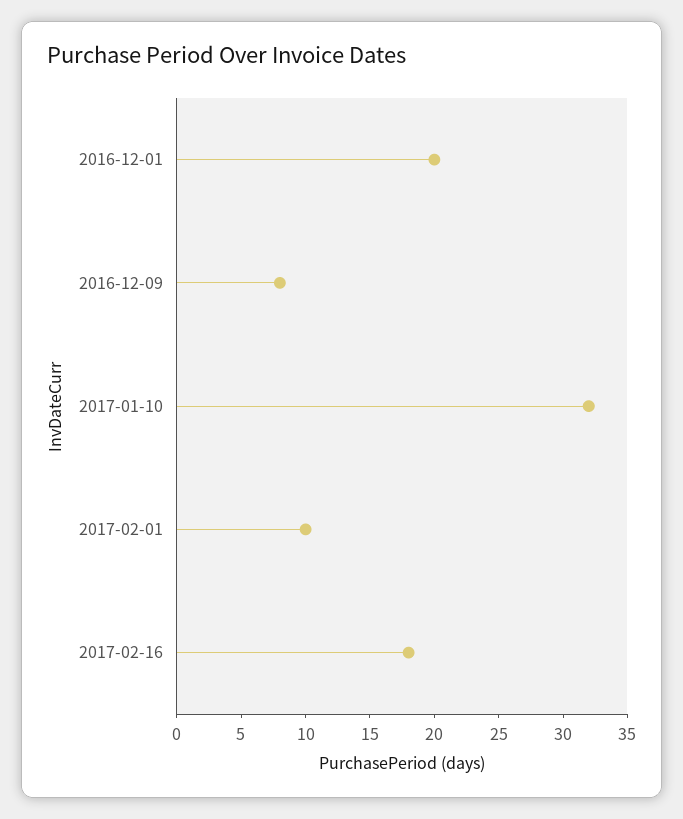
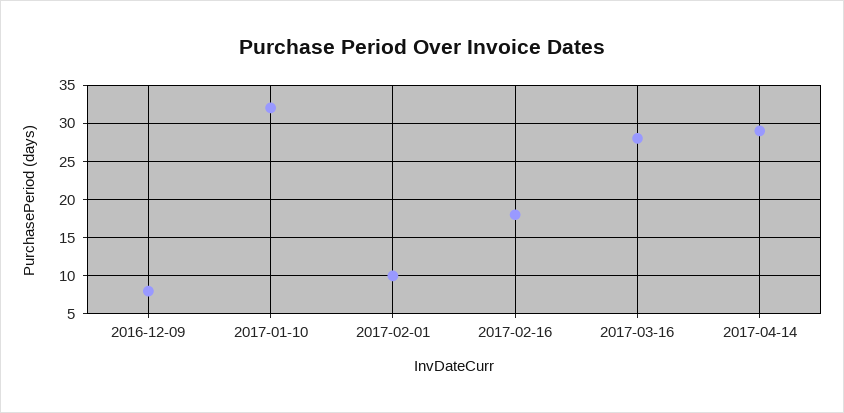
2016-12-01: 20 -> none
2017-03-16: none -> 28
2017-04-14: none -> 29

